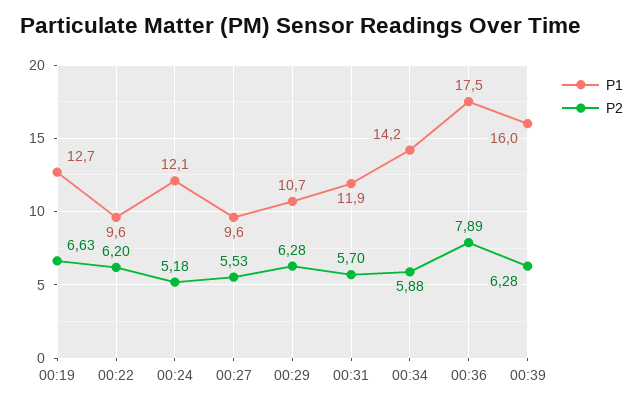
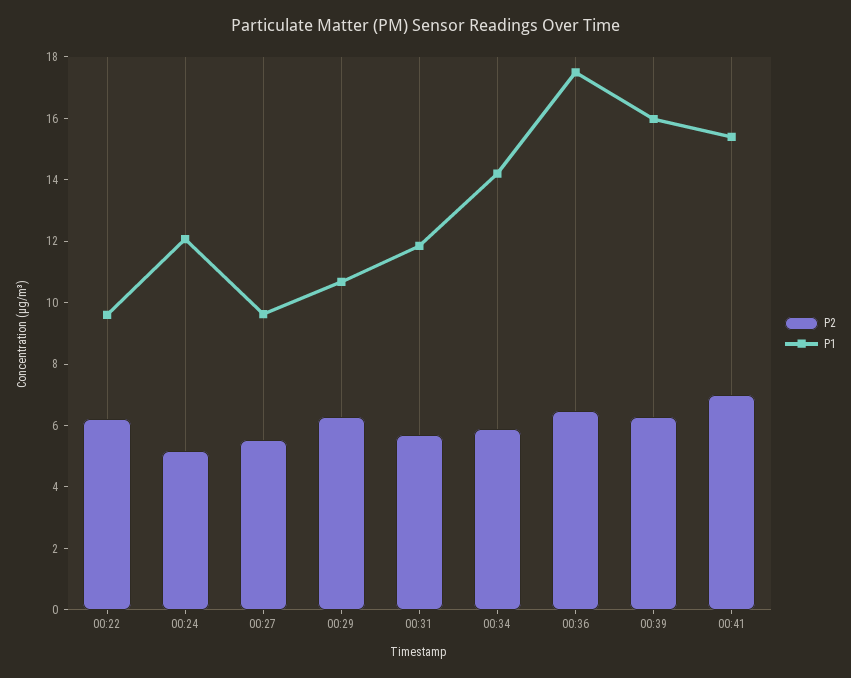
P1, 00:19: 12.7 -> none
P2, 00:19: 6.63 -> none
P2, 00:36: 7.89 -> 6.5
P2, 00:41: none -> 7
P1, 00:41: none -> 15.5

